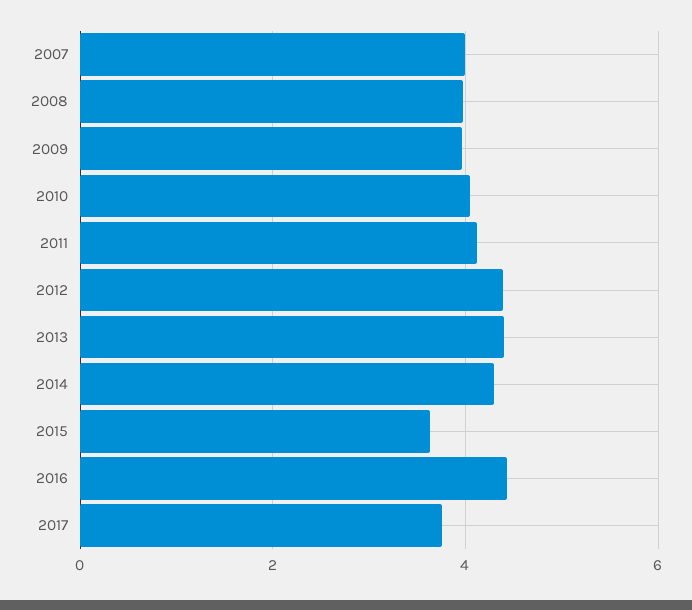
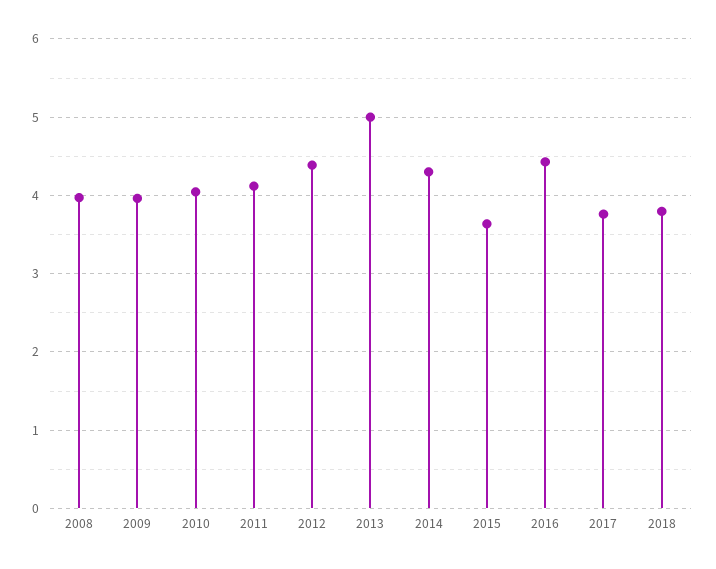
2007: 4 -> none
2013: 4.4 -> 5
2018: none -> 3.8

